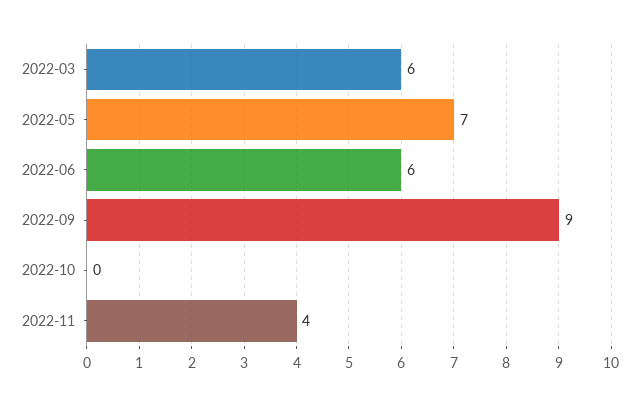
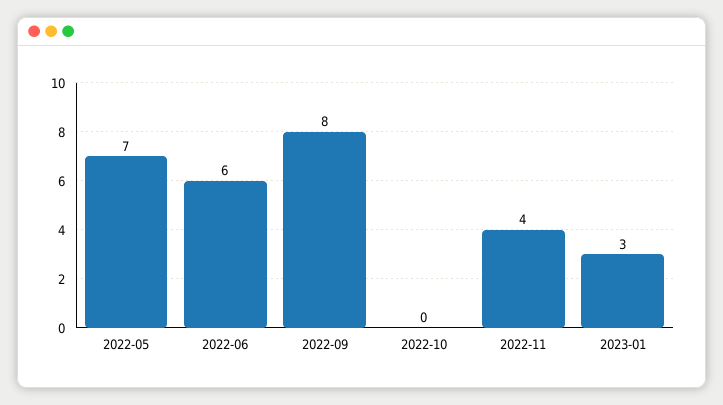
2022-03: 6 -> none
2022-09: 9 -> 8
2023-01: none -> 3

